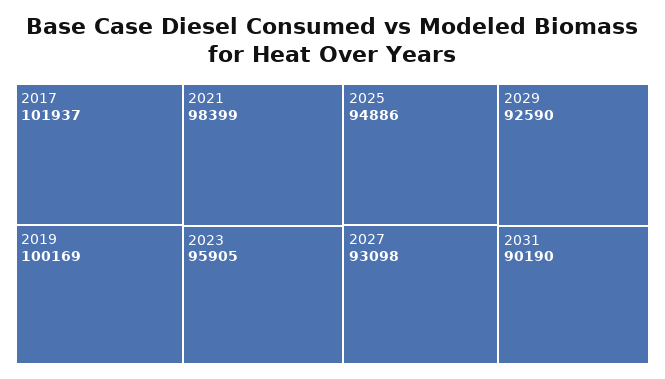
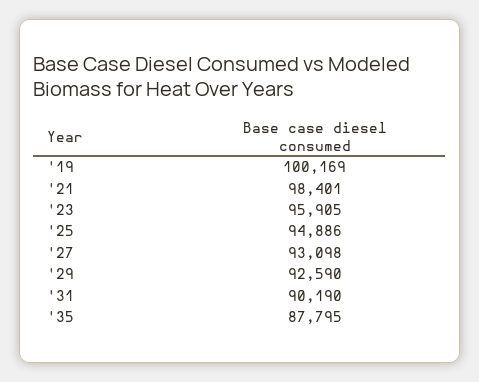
2017: 101937 -> none
2021: 98399 -> 98401
'35: none -> 87795

